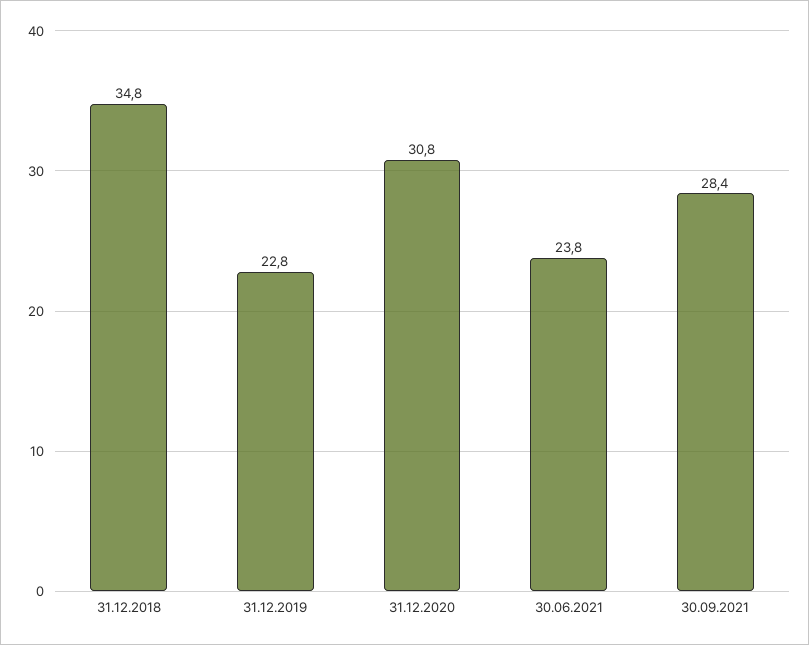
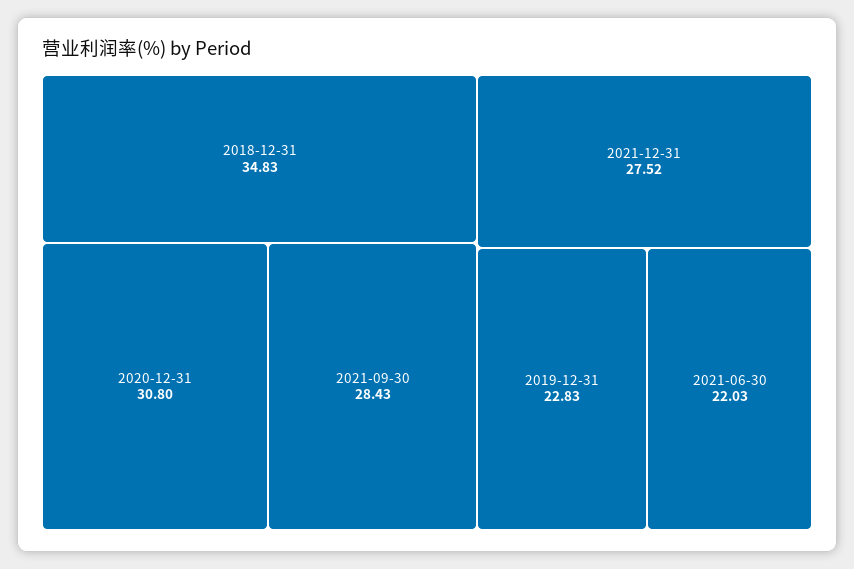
30.06.2021: 23.8 -> 22.03
2021-12-31: none -> 27.52

